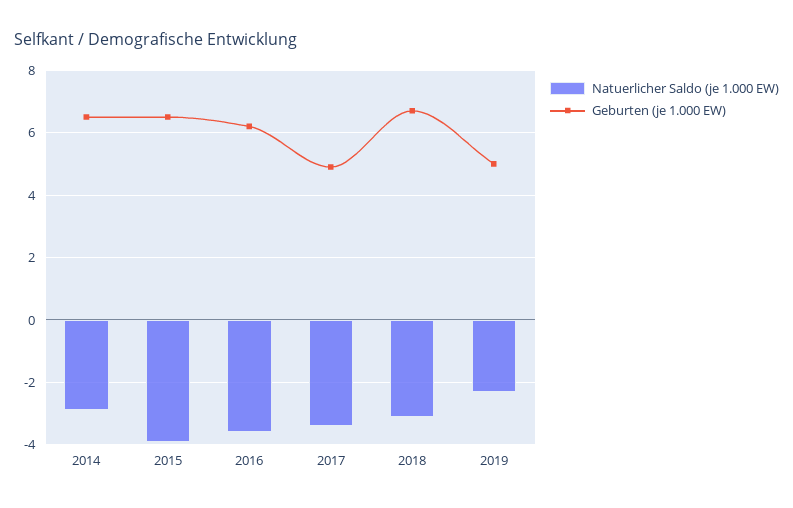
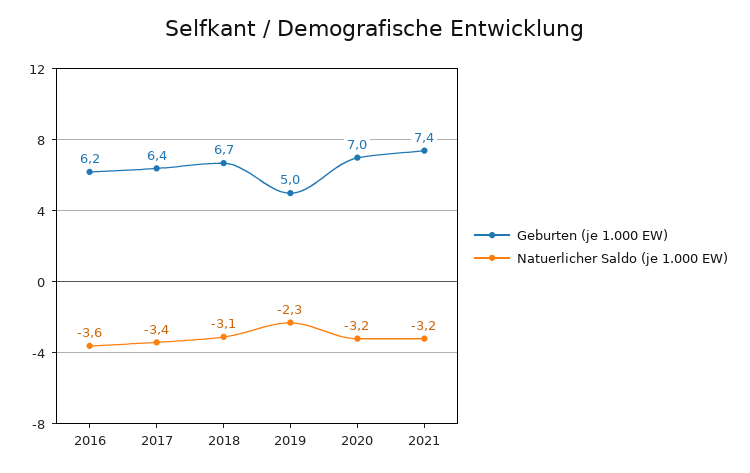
Natuerlicher Saldo (je 1.000 EW), 2014: -3 -> none
Geburten (je 1.000 EW), 2014: 6.5 -> none
Natuerlicher Saldo (je 1.000 EW), 2015: -4 -> none
Geburten (je 1.000 EW), 2015: 6.5 -> none
Geburten (je 1.000 EW), 2017: 5 -> 6.4
Geburten (je 1.000 EW), 2020: none -> 7
Natuerlicher Saldo (je 1.000 EW), 2020: none -> -3.2
Geburten (je 1.000 EW), 2021: none -> 7.4
Natuerlicher Saldo (je 1.000 EW), 2021: none -> -3.2

